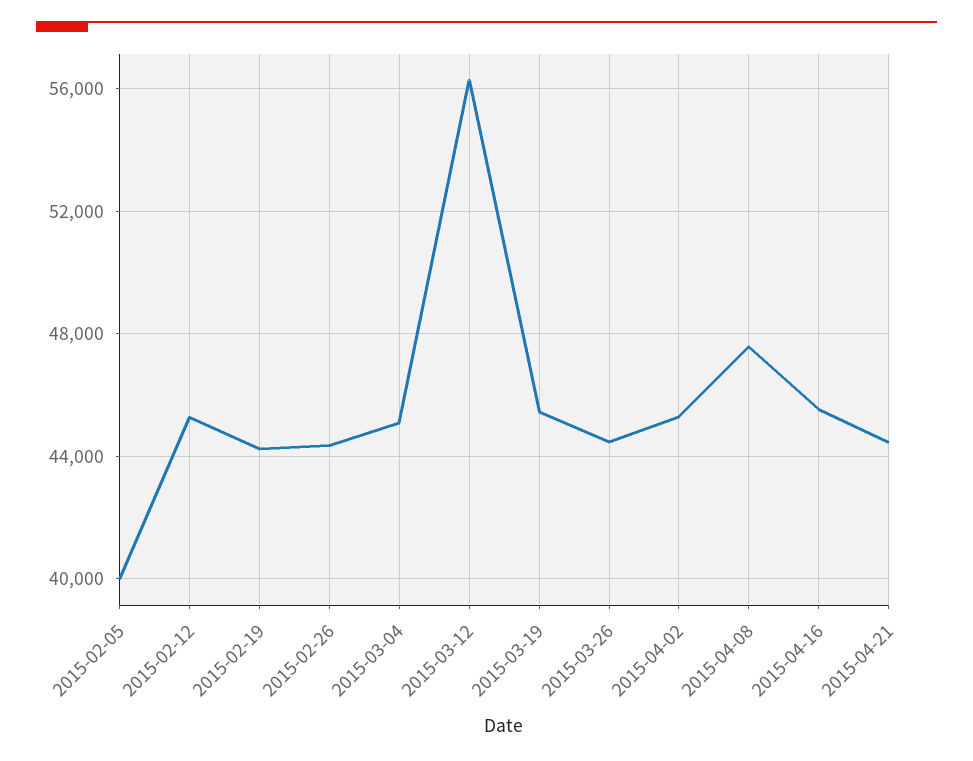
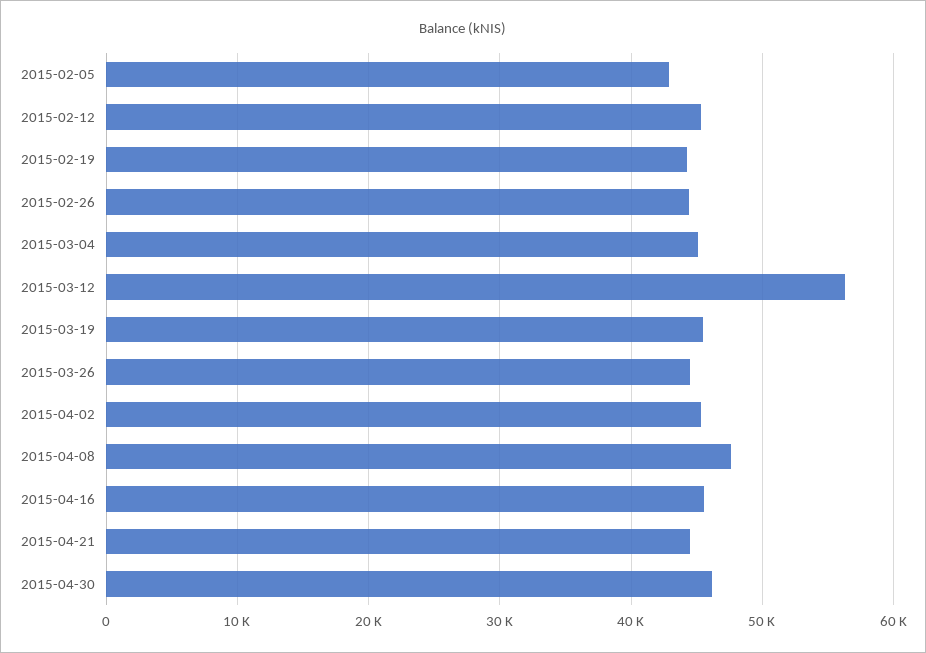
2015-02-05: 40000 -> 43000
2015-04-30: none -> 46000

